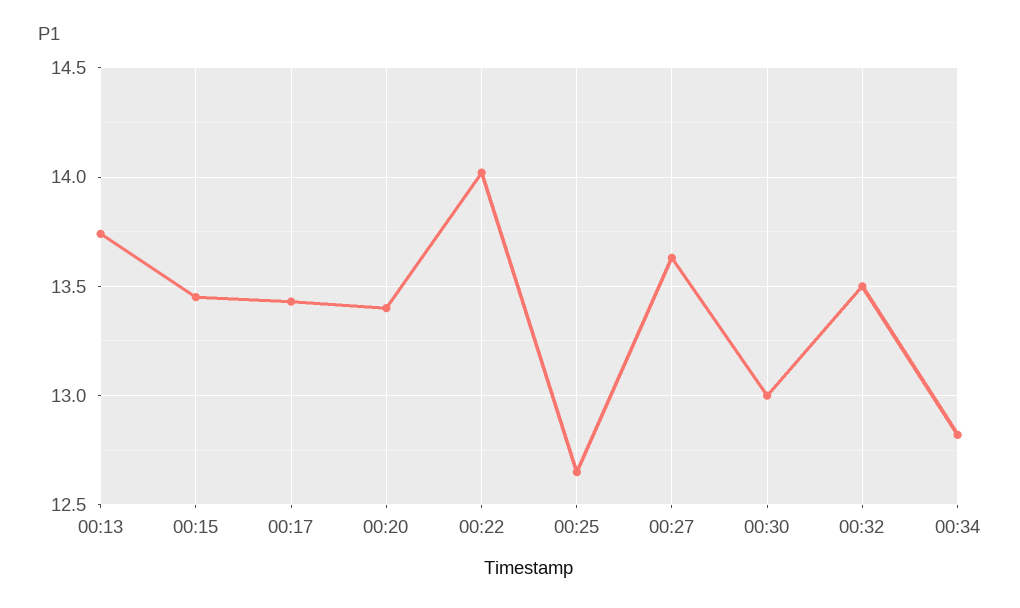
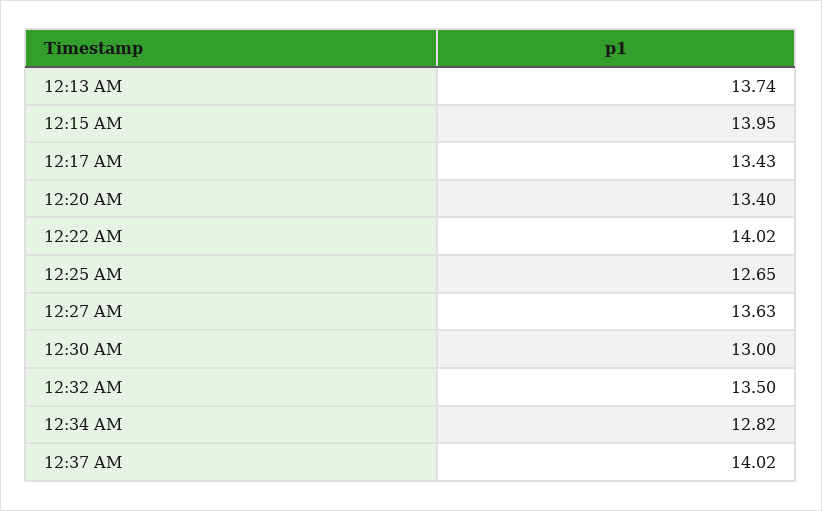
00:15: 13.45 -> 13.95
12:37 AM: none -> 14.02

